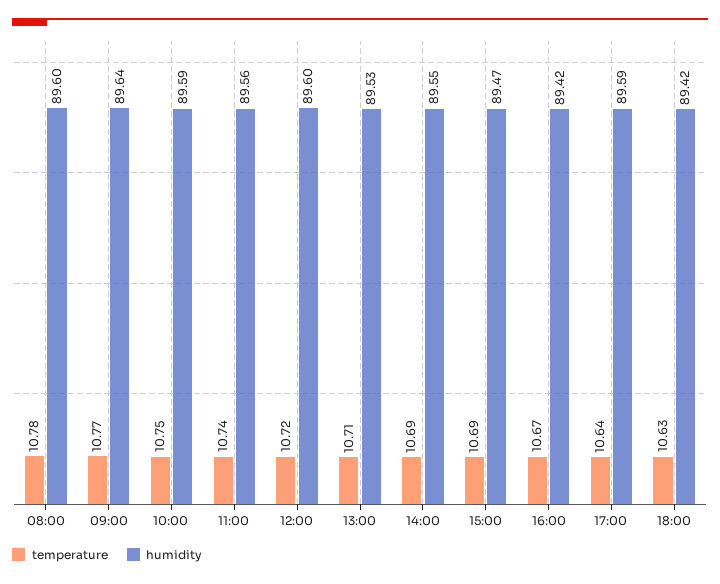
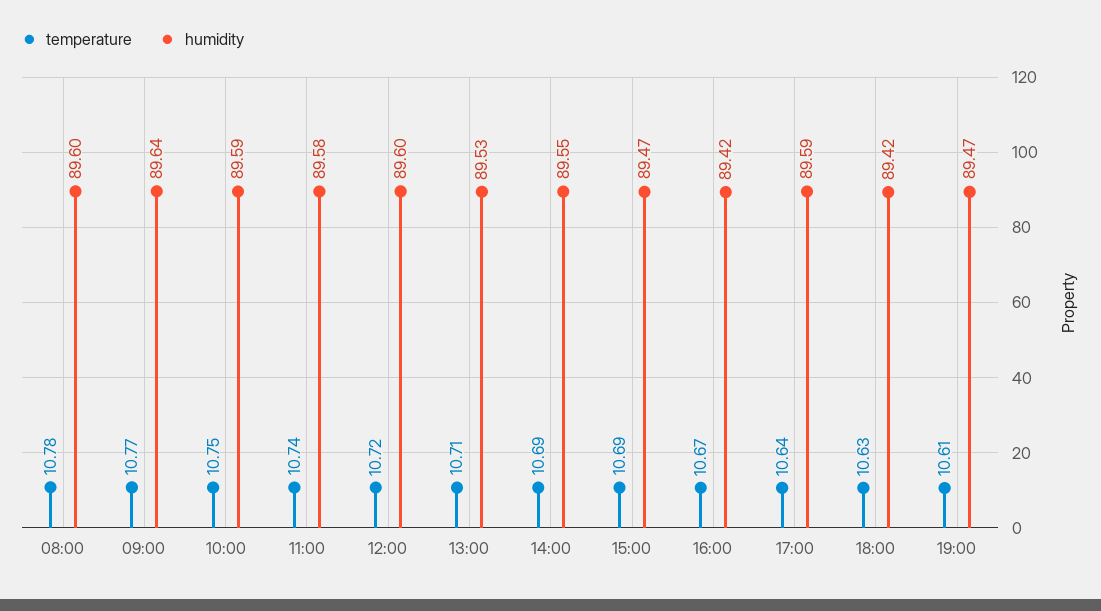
humidity, 11:00: 89.56 -> 89.58
temperature, 19:00: none -> 10.61
humidity, 19:00: none -> 89.47

